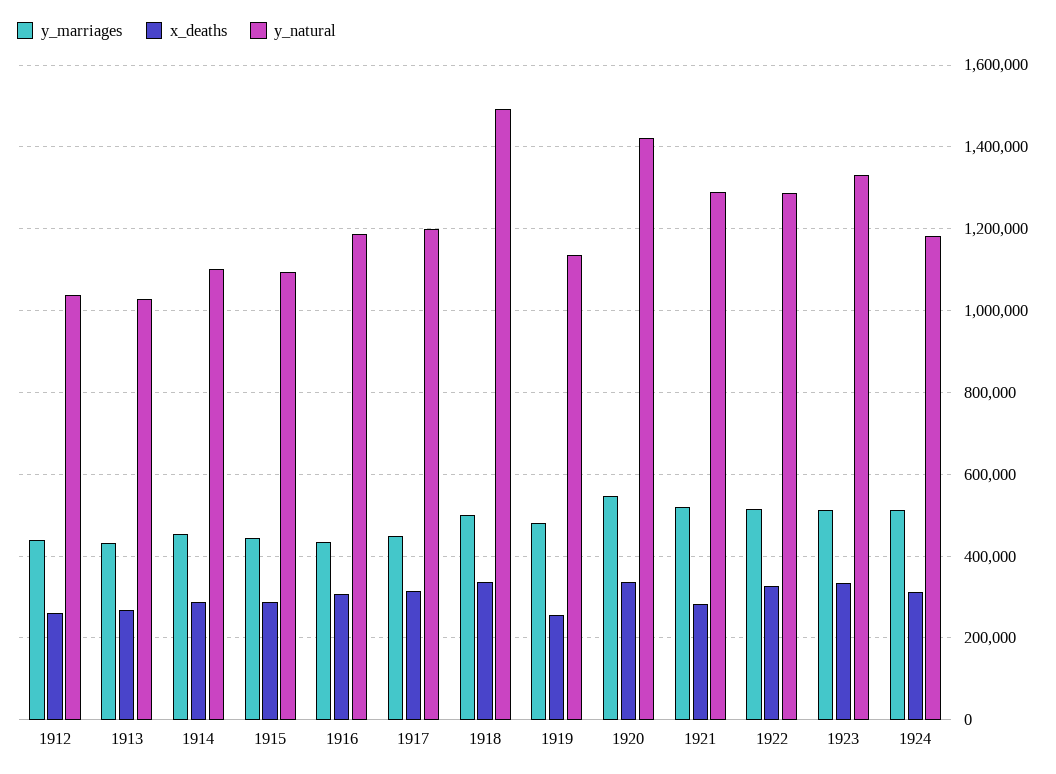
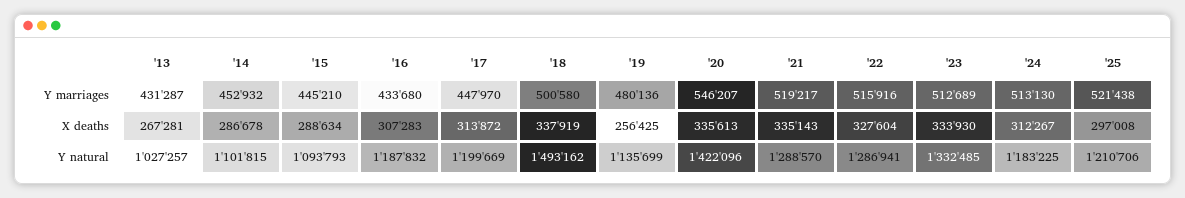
y_marriages, 1912: 440000 -> none
x_deaths, 1912: 260000 -> none
y_natural, 1912: 1040000 -> none
x_deaths, 1921: 280000 -> 335143
y_marriages, '25: none -> 521438
x_deaths, '25: none -> 297008
y_natural, '25: none -> 1210706

